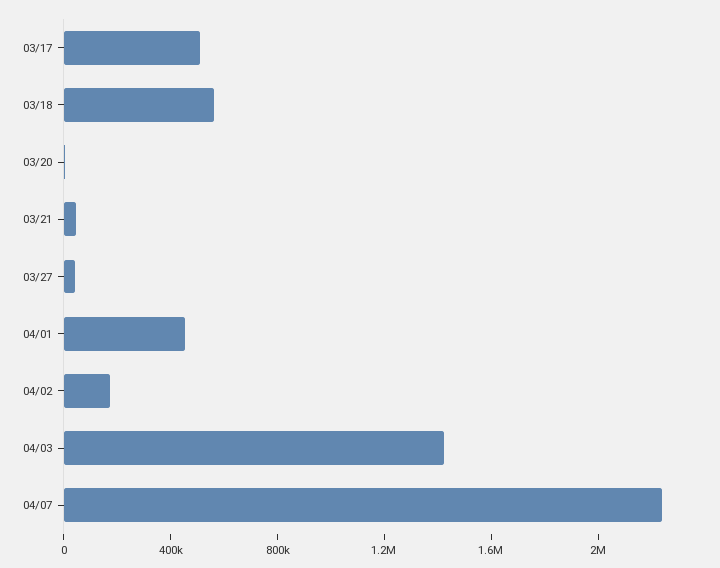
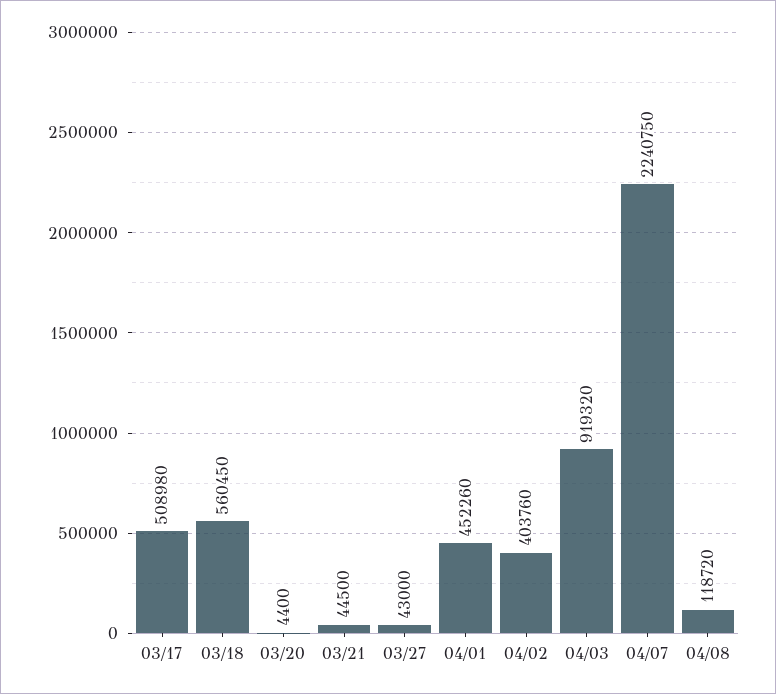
04/02: 200000 -> 403760
04/03: 1400000 -> 919320
04/08: none -> 118720

